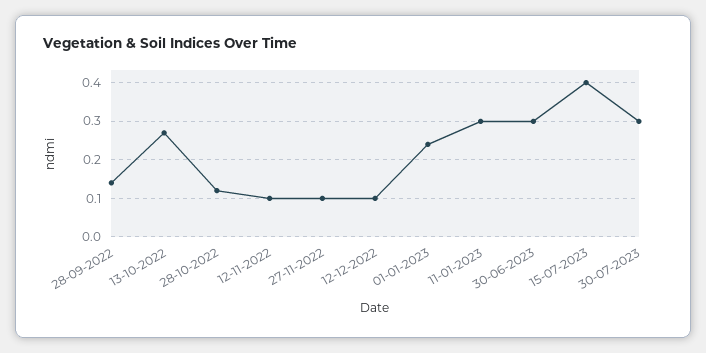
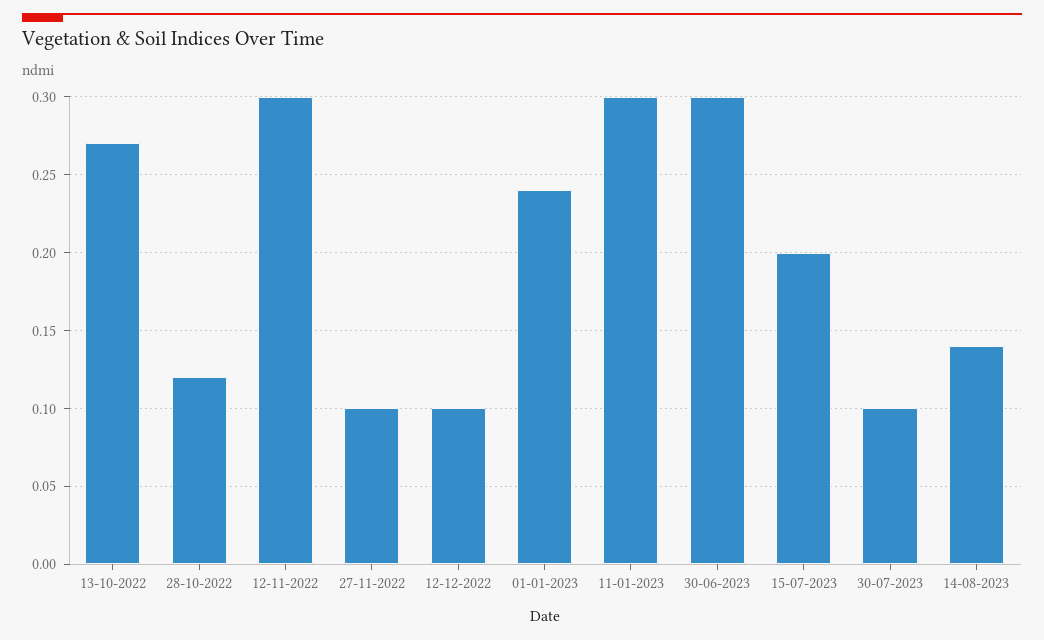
28-09-2022: 0.15 -> none
12-11-2022: 0.1 -> 0.3
15-07-2023: 0.4 -> 0.2
30-07-2023: 0.3 -> 0.1
14-08-2023: none -> 0.14

